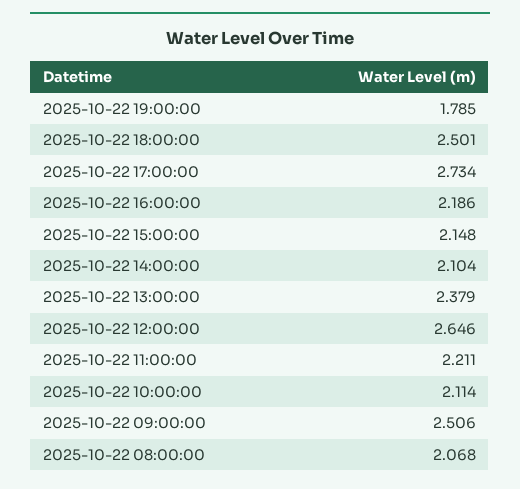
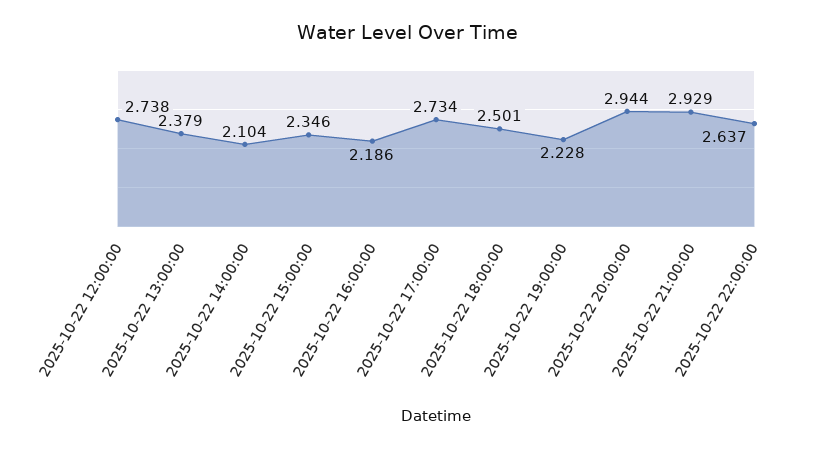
2025-10-22 19:00:00: 1.785 -> 2.228
2025-10-22 15:00:00: 2.148 -> 2.346
2025-10-22 12:00:00: 2.646 -> 2.738
2025-10-22 11:00:00: 2.211 -> none
2025-10-22 10:00:00: 2.114 -> none
2025-10-22 09:00:00: 2.506 -> none
2025-10-22 08:00:00: 2.068 -> none
2025-10-22 20:00:00: none -> 2.944
2025-10-22 21:00:00: none -> 2.929
2025-10-22 22:00:00: none -> 2.637

